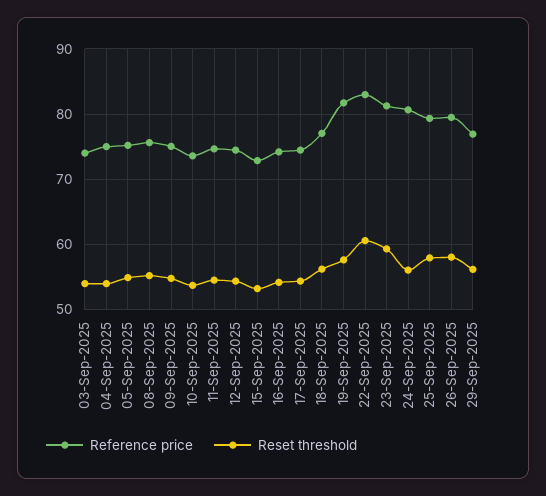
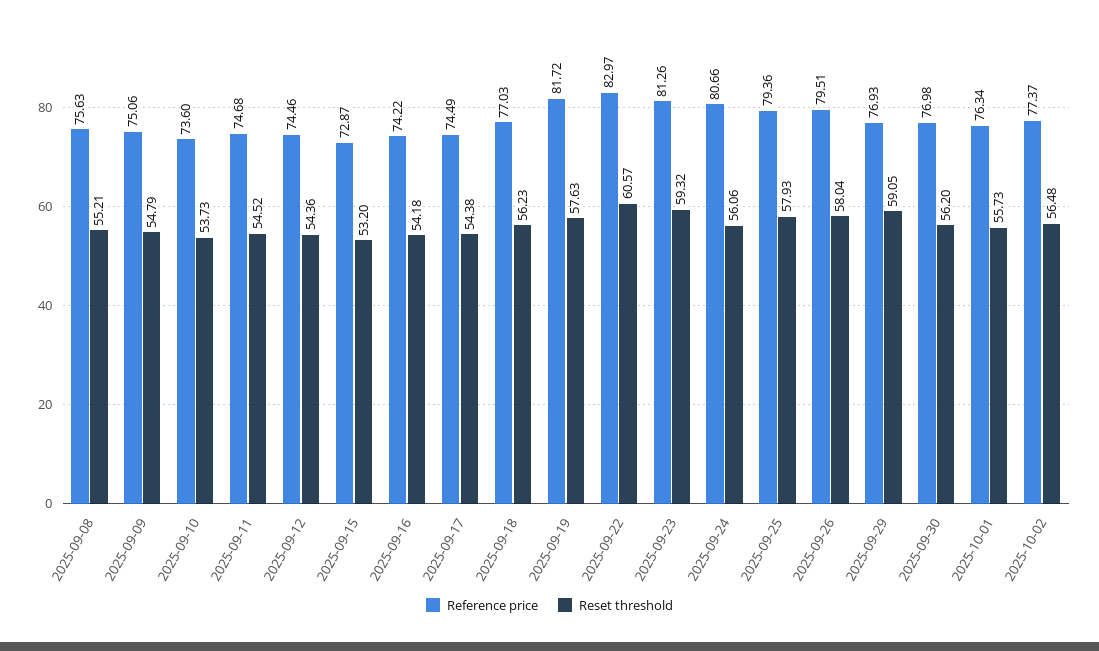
Reference price, 03-Sep-2025: 74 -> none
Reset threshold, 03-Sep-2025: 54 -> none
Reference price, 04-Sep-2025: 75 -> none
Reset threshold, 04-Sep-2025: 54 -> none
Reference price, 05-Sep-2025: 75 -> none
Reset threshold, 05-Sep-2025: 55 -> none
Reset threshold, 29-Sep-2025: 56 -> 59.05
Reference price, 2025-09-30: none -> 76.98
Reset threshold, 2025-09-30: none -> 56.2
Reference price, 2025-10-01: none -> 76.34
Reset threshold, 2025-10-01: none -> 55.73
Reference price, 2025-10-02: none -> 77.37
Reset threshold, 2025-10-02: none -> 56.48

